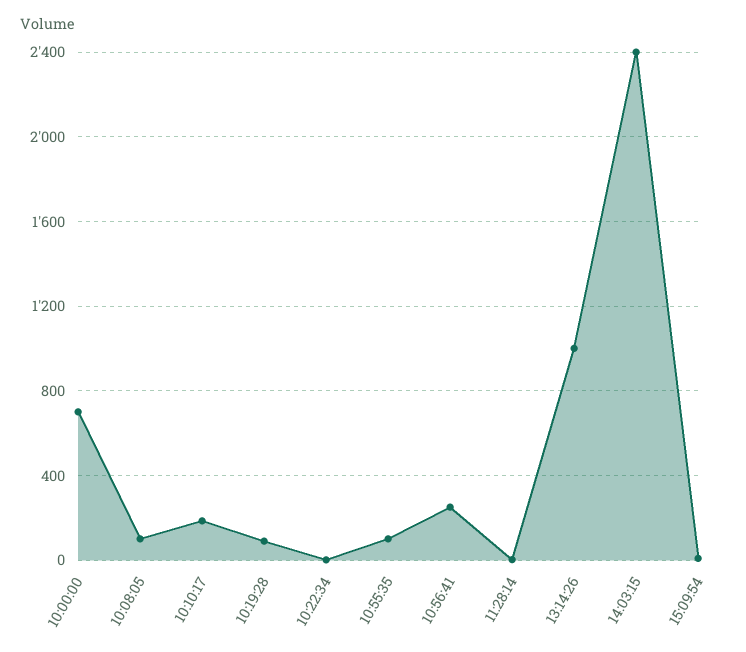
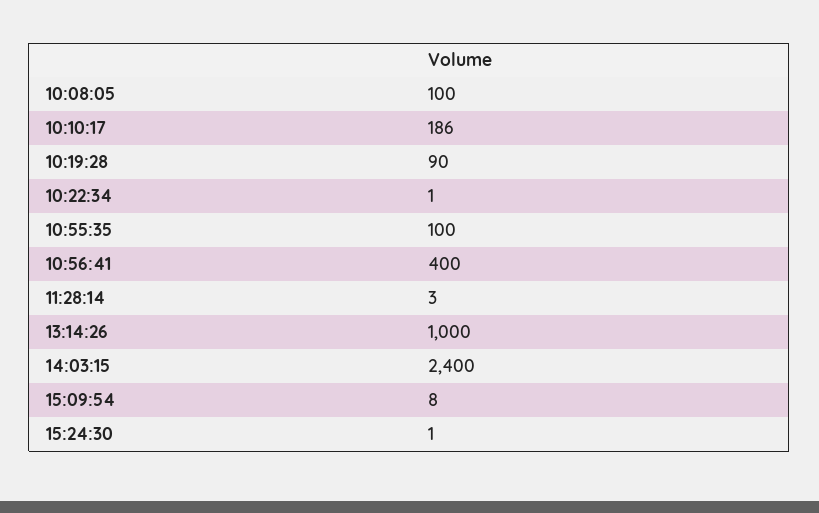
10:00:00: 700 -> none
10:56:41: 250 -> 400
15:24:30: none -> 1

